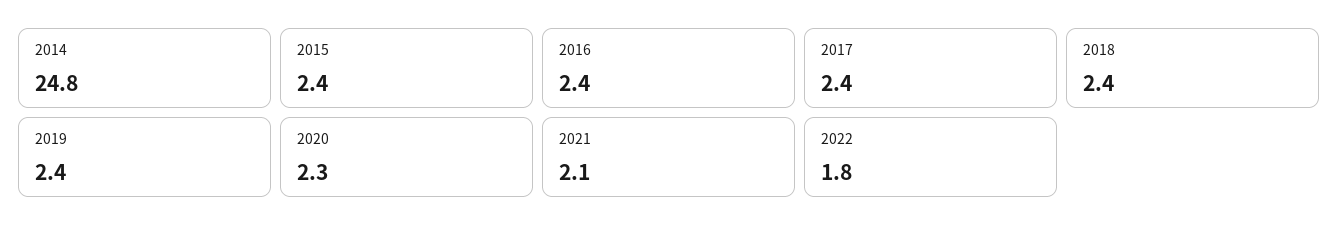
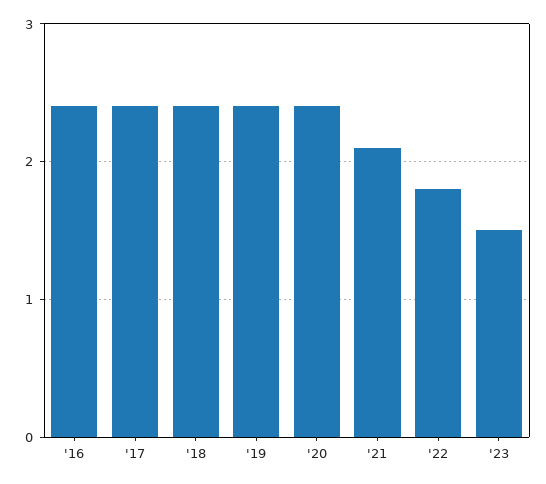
2014: 24.8 -> none
2015: 2.4 -> none
2020: 2.3 -> 2.4
'23: none -> 1.5

